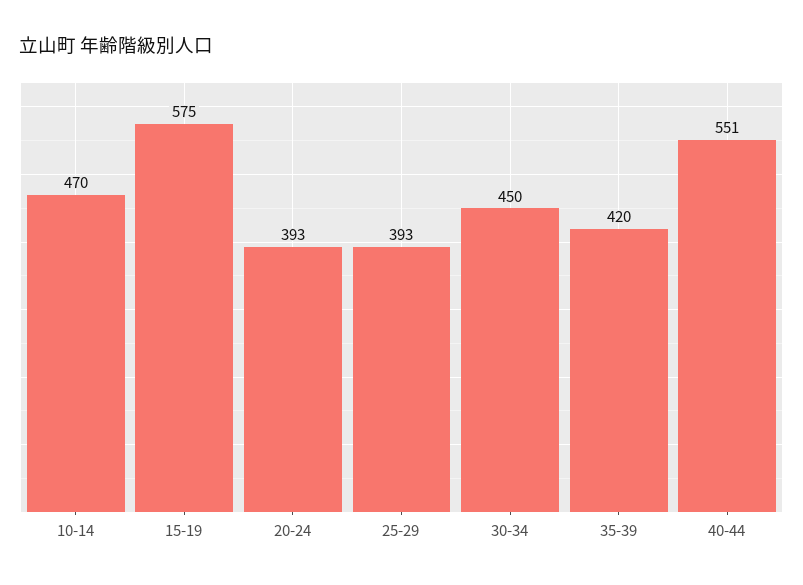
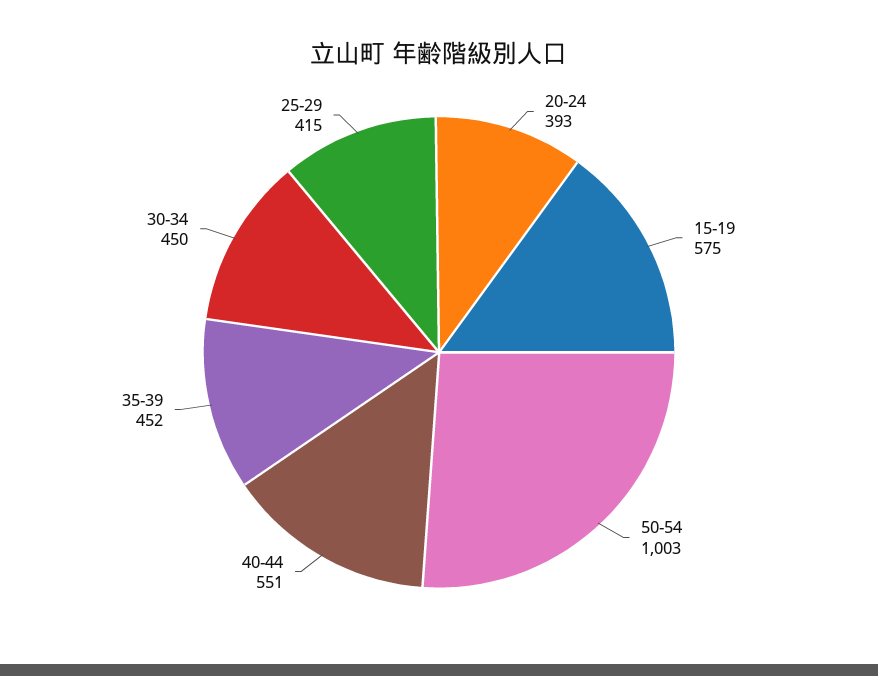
10-14: 470 -> none
25-29: 393 -> 415
35-39: 420 -> 452
50-54: none -> 1003

